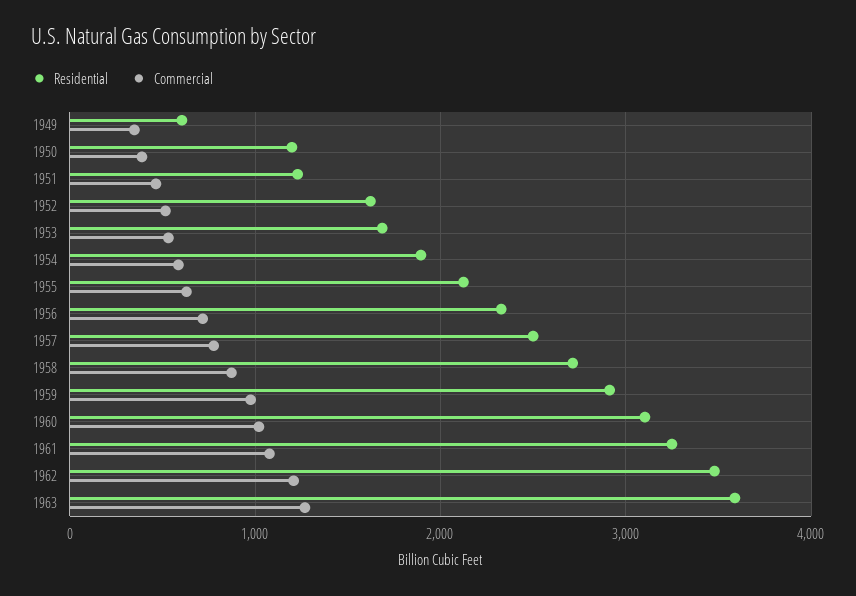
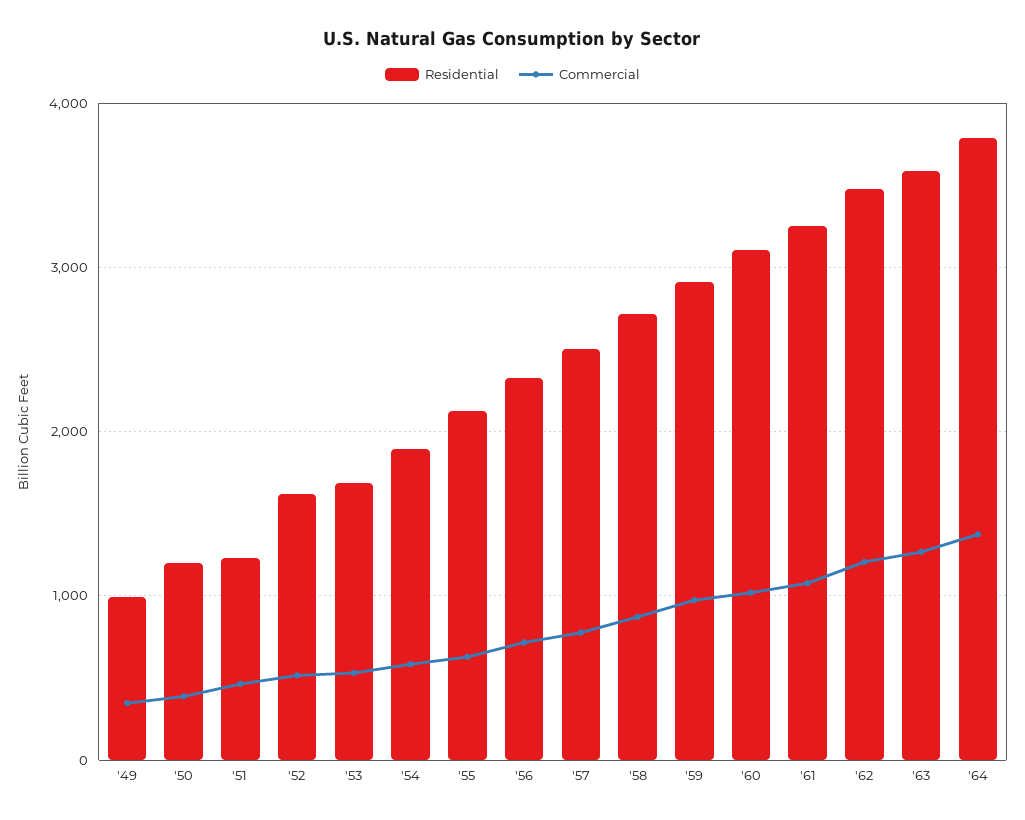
Residential, 1949: 600 -> 1000
Residential, '64: none -> 3800
Commercial, '64: none -> 1400

